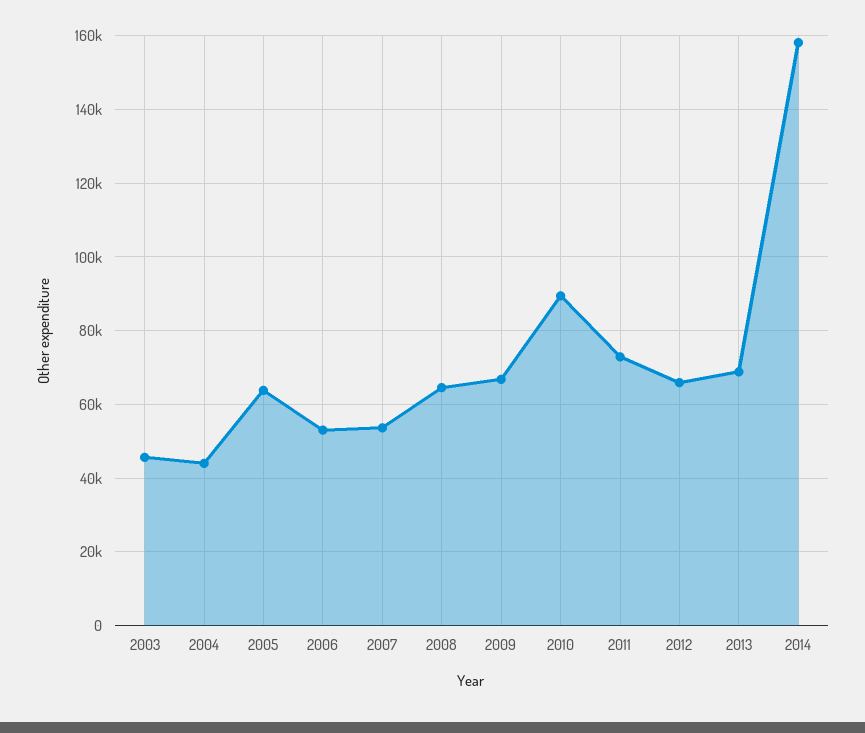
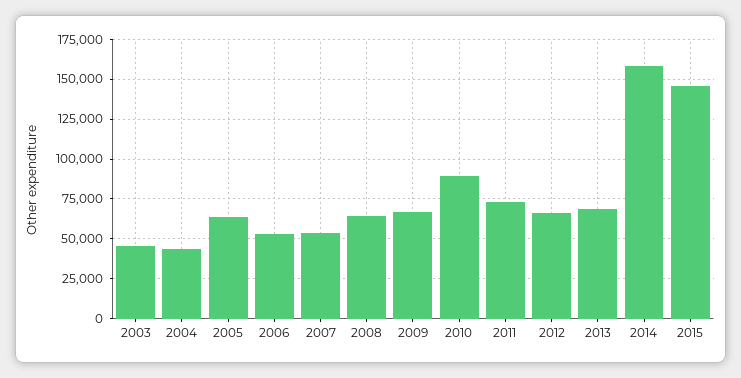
2015: none -> 145000

